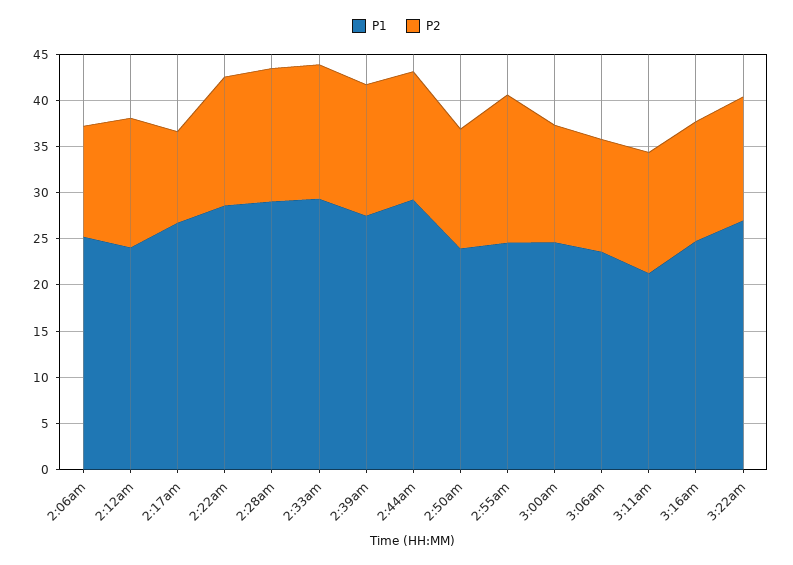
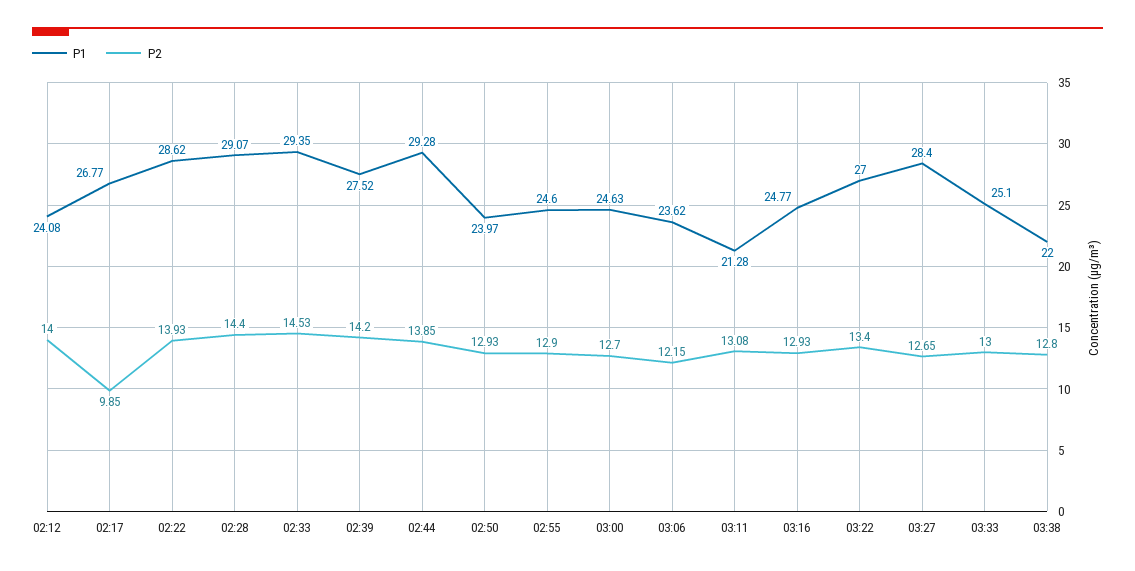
P1, 2:06am: 25 -> none
P2, 2:06am: 12 -> none
P2, 2:55am: 16 -> 12.9
P1, 03:27: none -> 28.4
P2, 03:27: none -> 12.65
P1, 03:33: none -> 25.1
P2, 03:33: none -> 13
P1, 03:38: none -> 22
P2, 03:38: none -> 12.8

